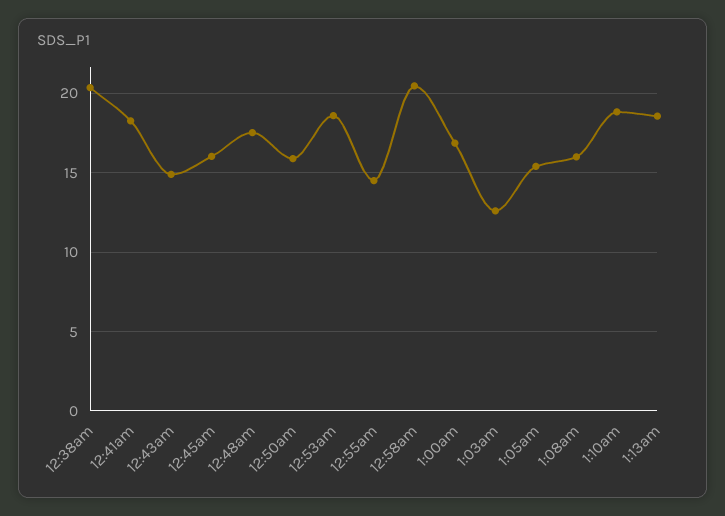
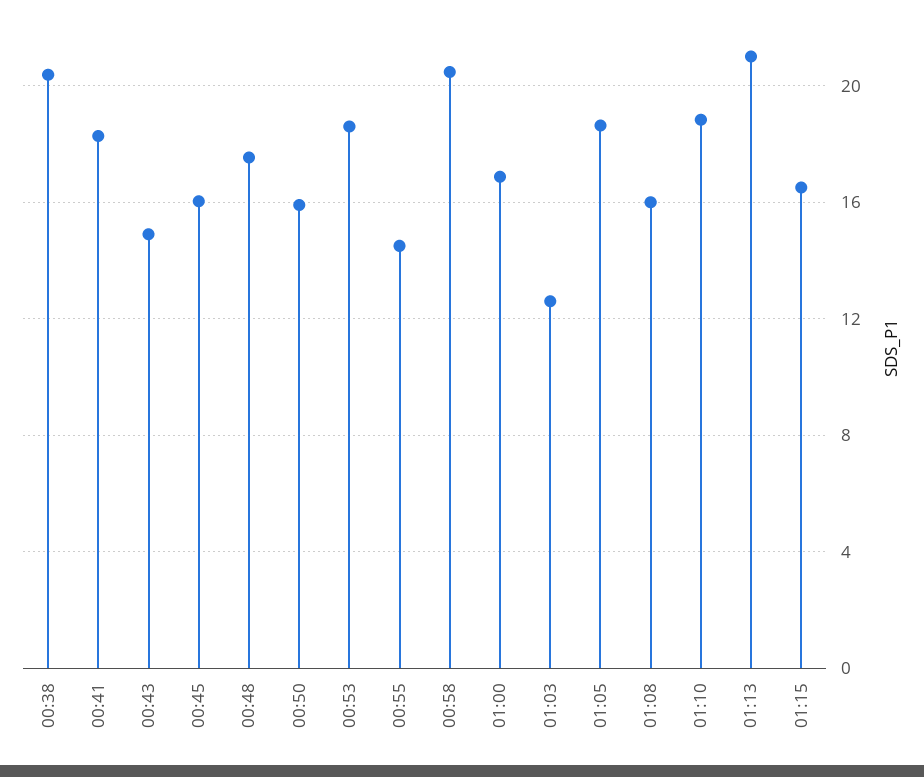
1:05am: 15.5 -> 18.5
1:13am: 18.5 -> 21
01:15: none -> 16.5

